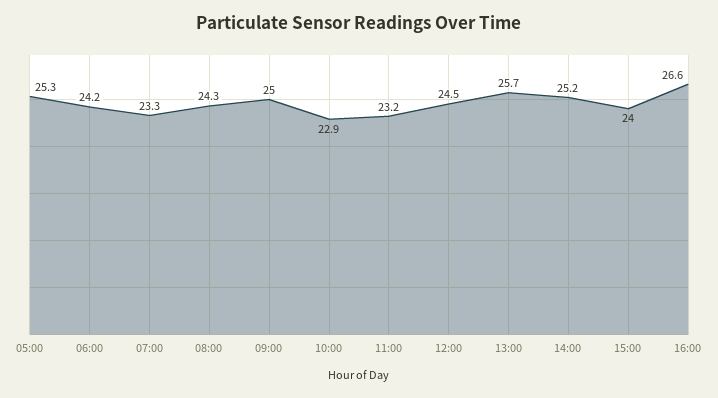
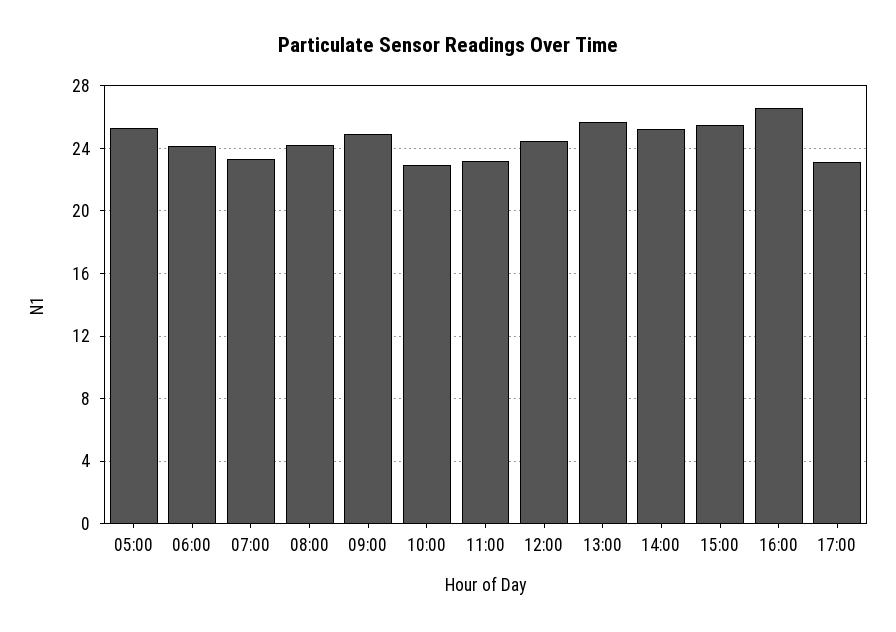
15:00: 24 -> 25.5
17:00: none -> 23

